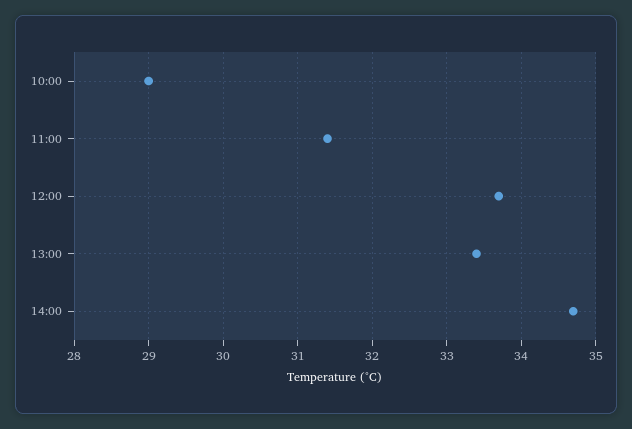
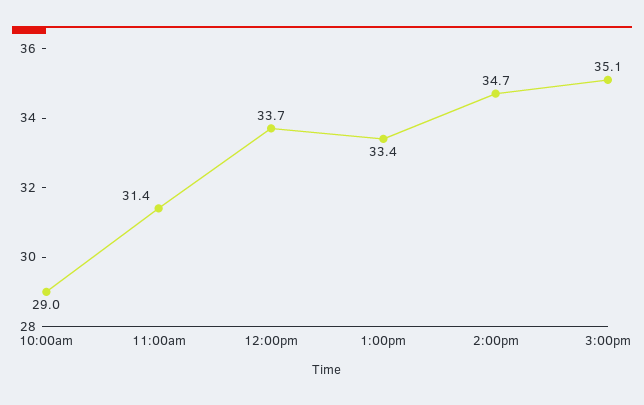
3:00pm: none -> 35.1

